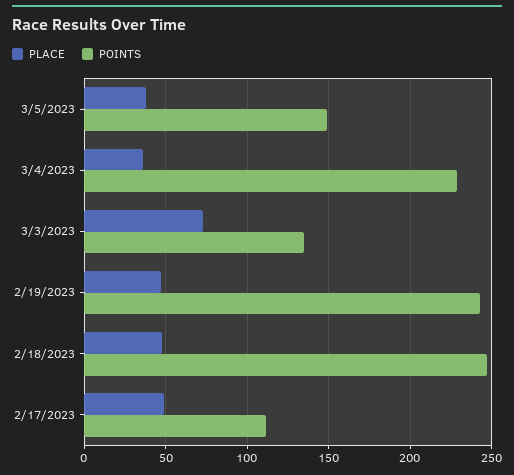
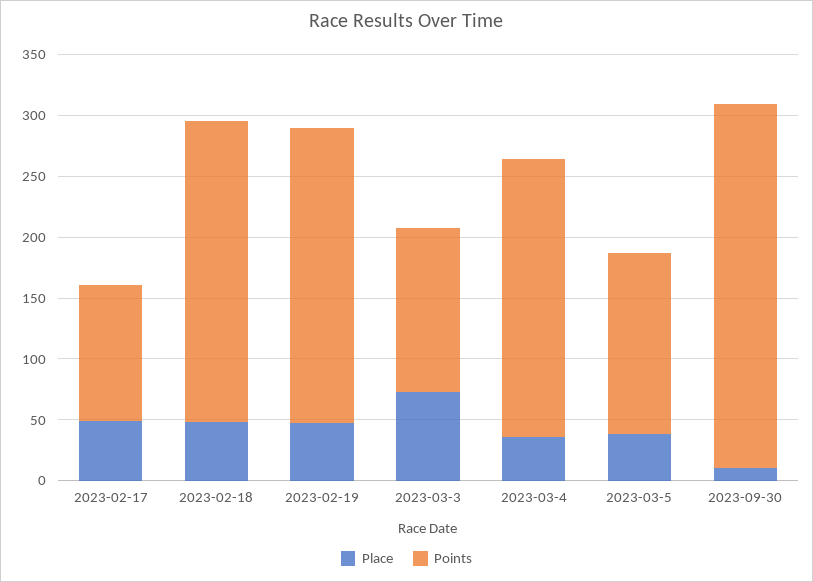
PLACE, 2023-09-30: none -> 10
POINTS, 2023-09-30: none -> 300

